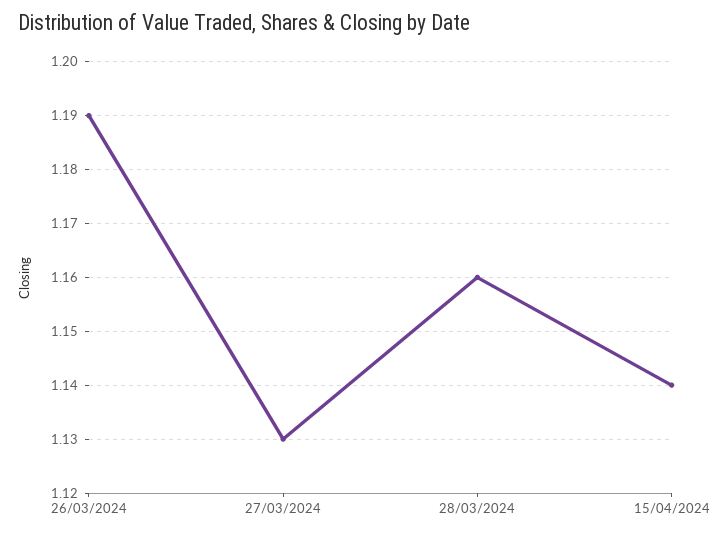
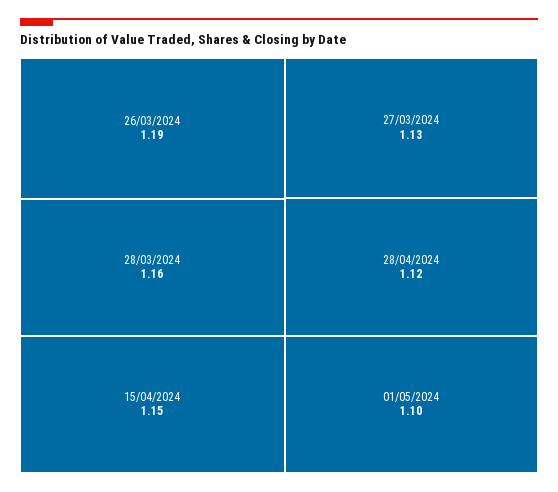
15/04/2024: 1.14 -> 1.15
28/04/2024: none -> 1.12
01/05/2024: none -> 1.1

